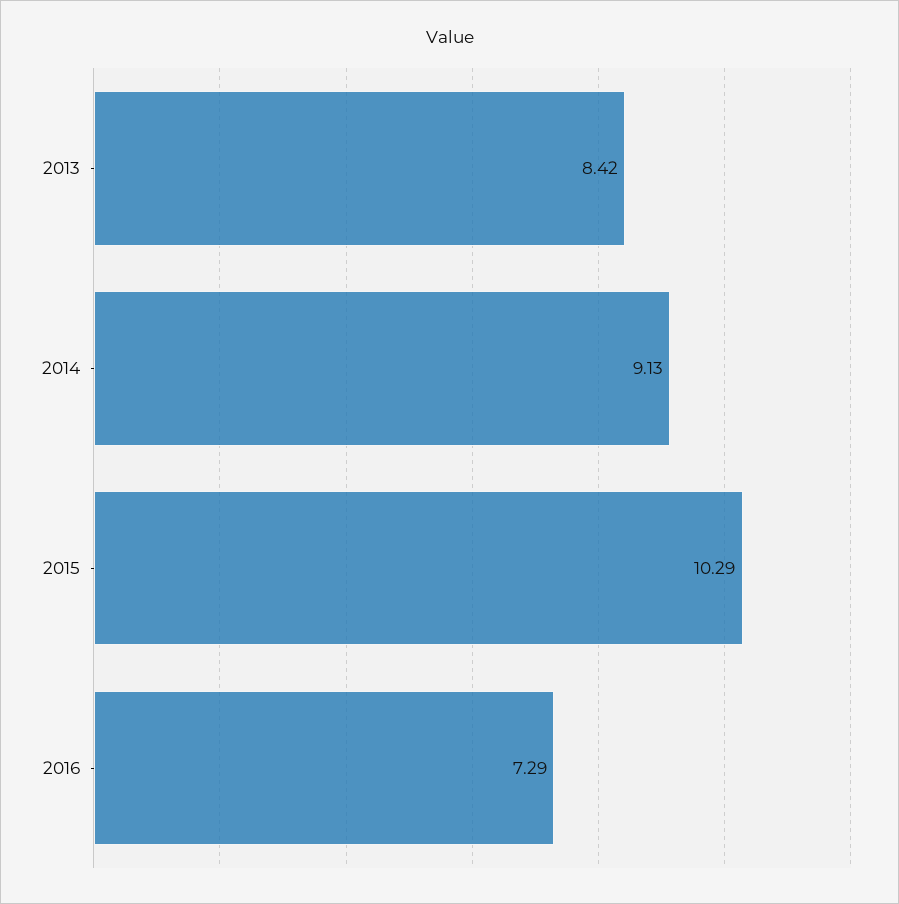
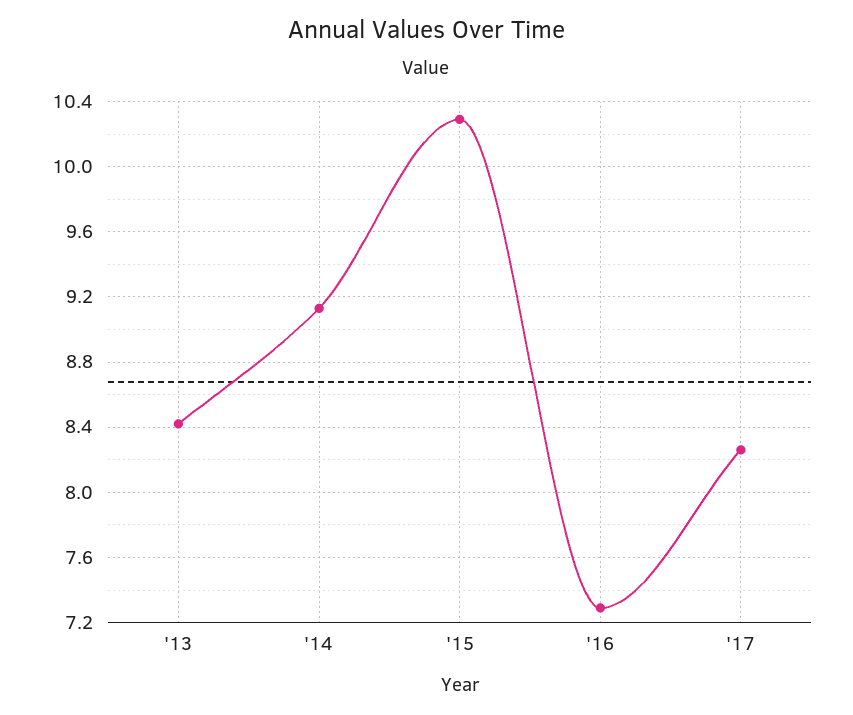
'17: none -> 8.25

